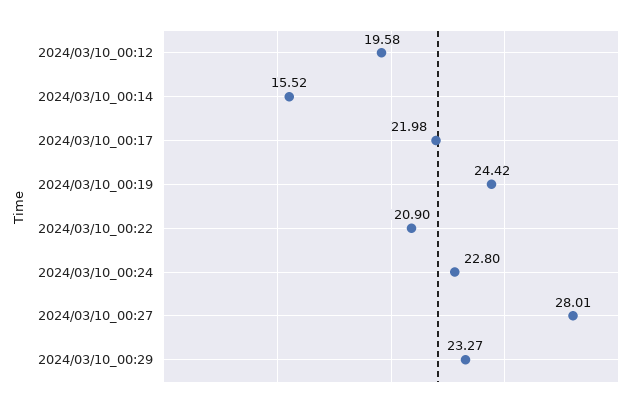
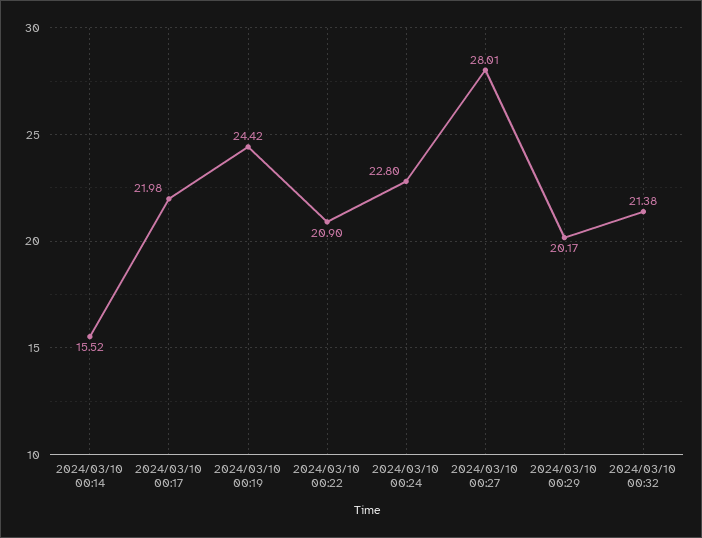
2024/03/10_00:12: 19.58 -> none
2024/03/10_00:29: 23.27 -> 20.17
2024/03/10 00:32: none -> 21.38

